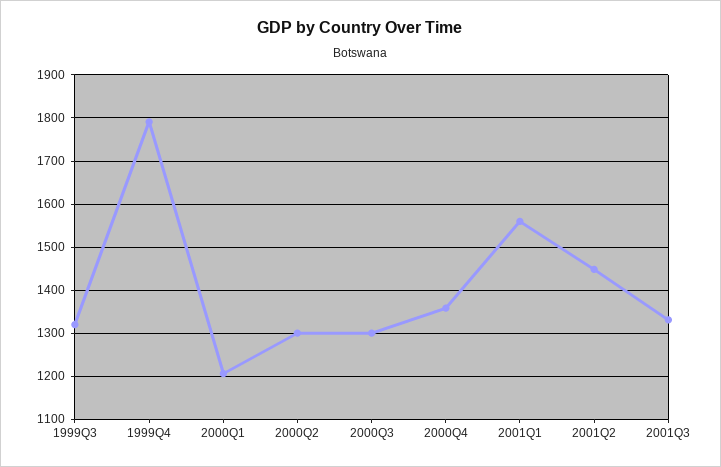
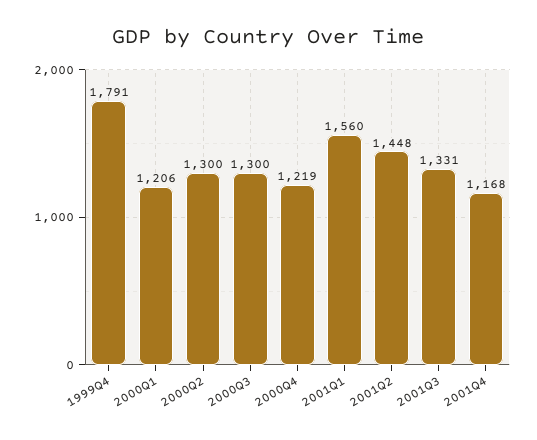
1999Q3: 1320 -> none
2000Q4: 1360 -> 1219
2001Q4: none -> 1168

